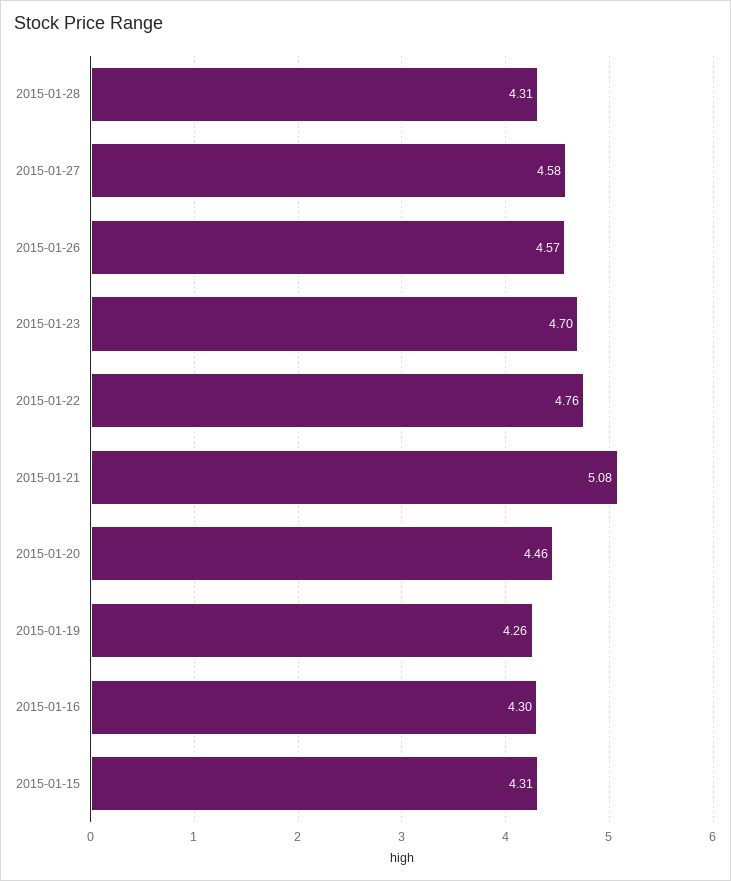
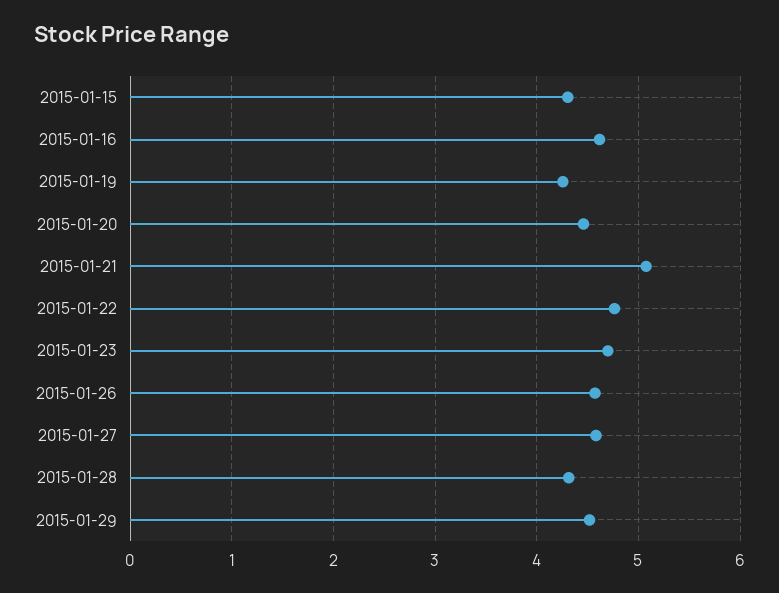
2015-01-16: 4.3 -> 4.6
2015-01-29: none -> 4.5

